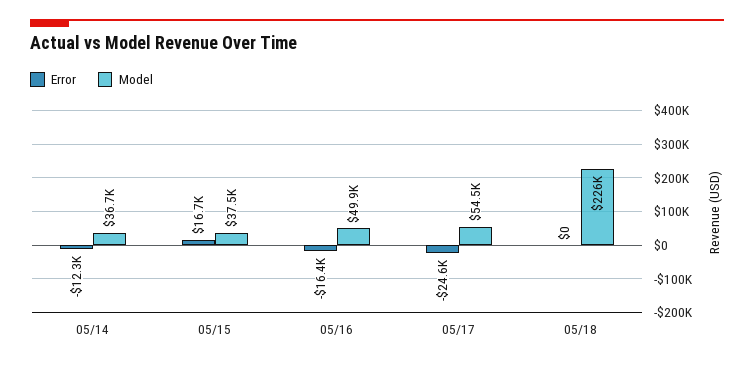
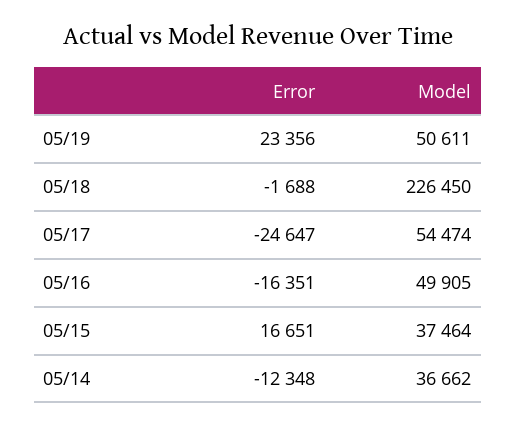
Error, 05/18: 0 -> -1688
Error, 05/19: none -> 23356
Model, 05/19: none -> 50611

